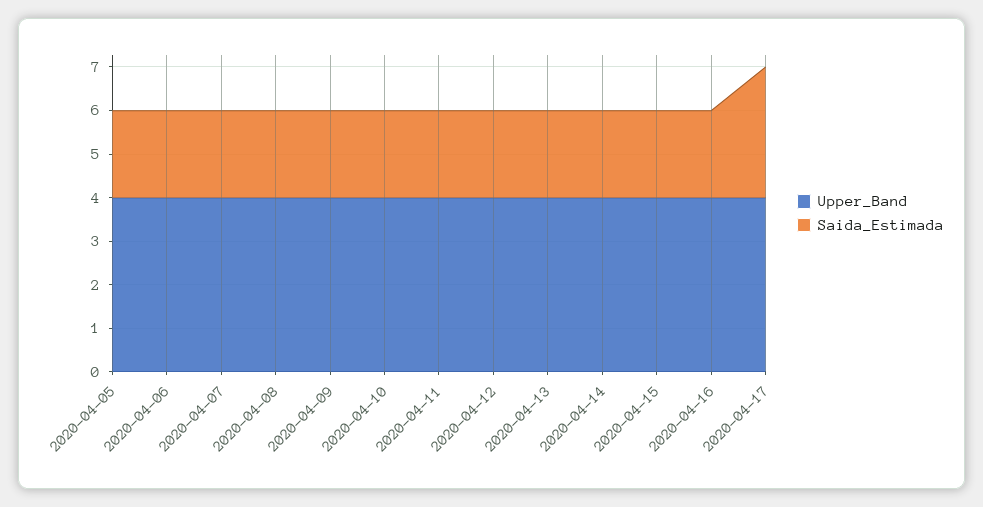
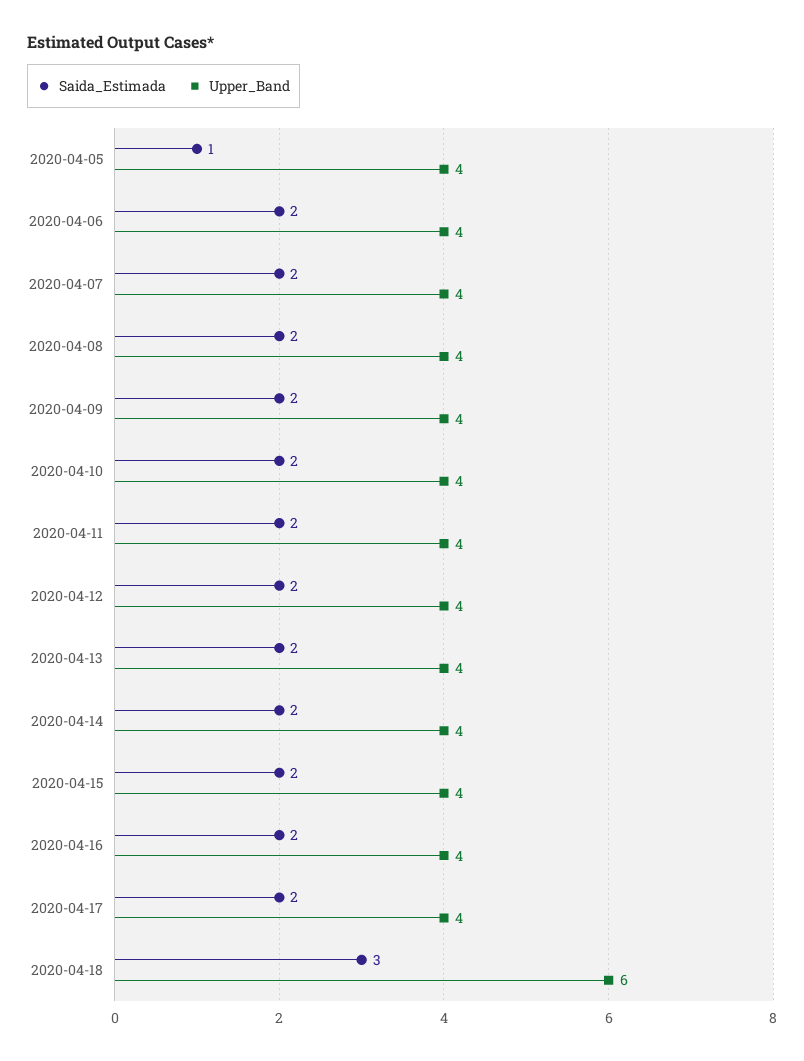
Saida_Estimada, 2020-04-05: 2 -> 1
Saida_Estimada, 2020-04-17: 3 -> 2
Saida_Estimada, 2020-04-18: none -> 3
Upper_Band, 2020-04-18: none -> 6

